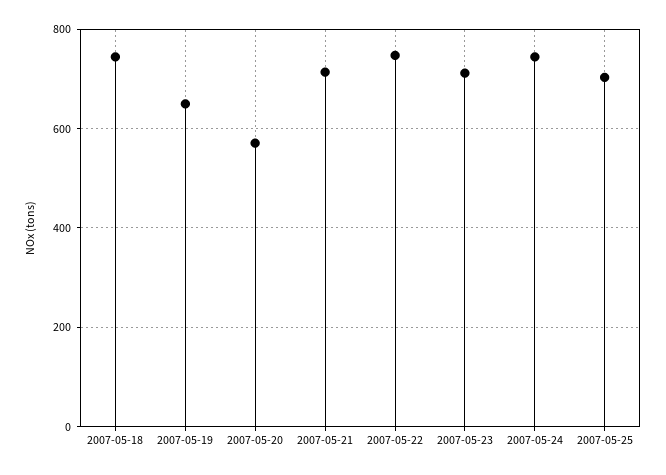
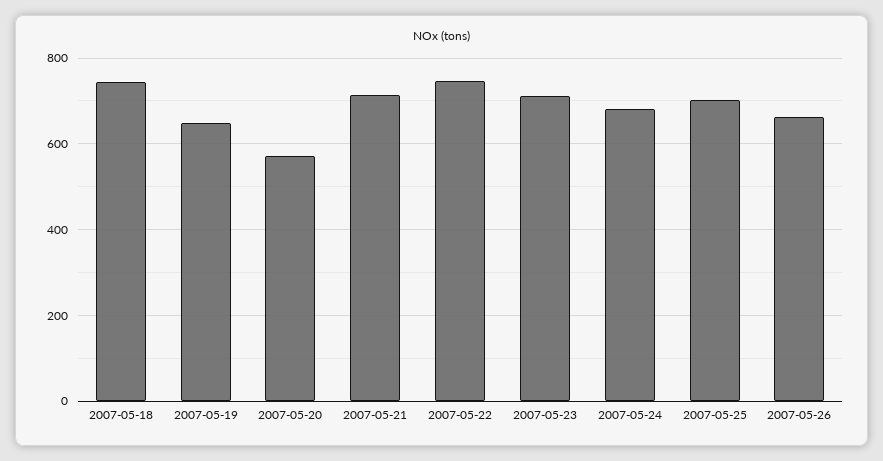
2007-05-24: 740 -> 680
2007-05-26: none -> 660

